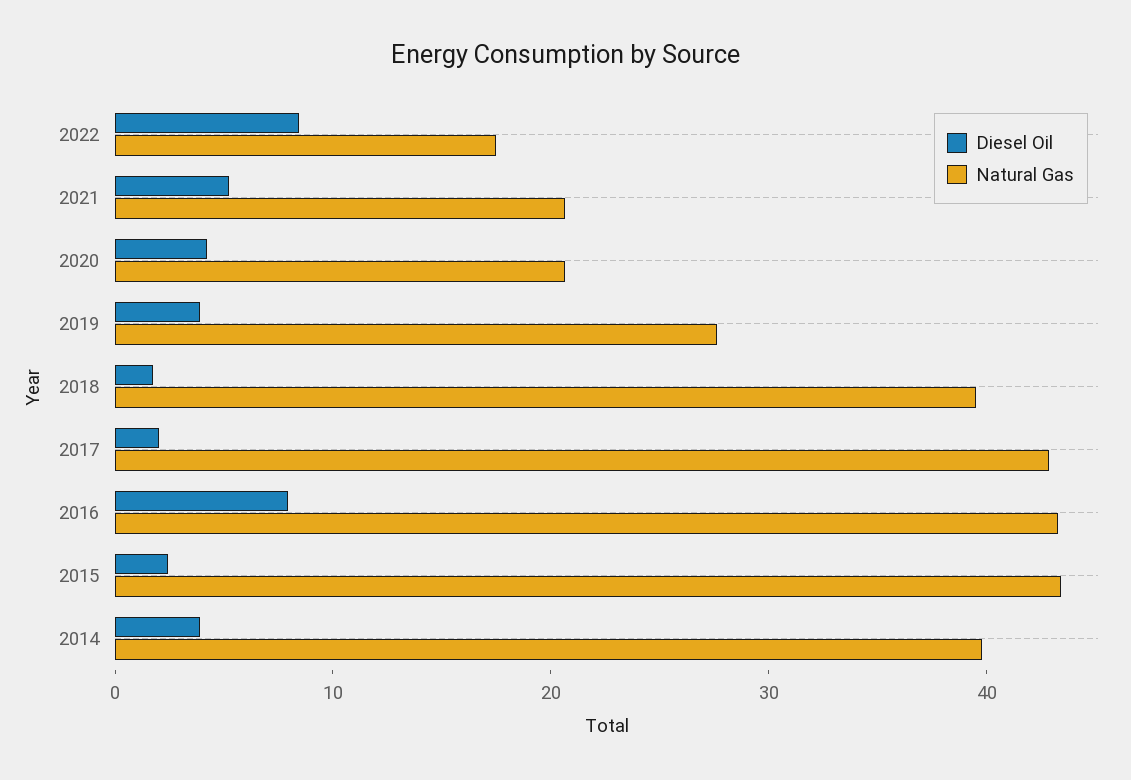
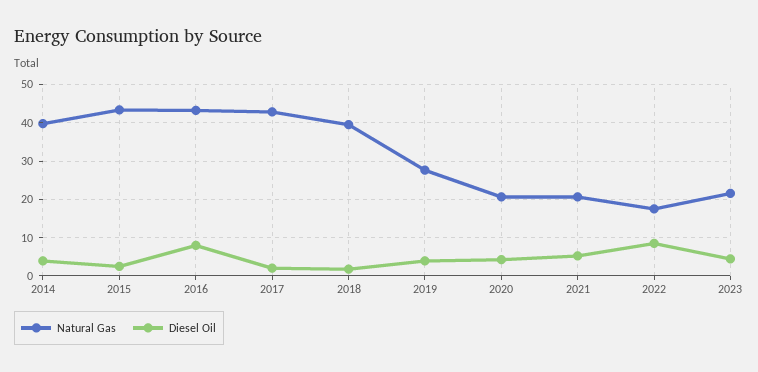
Natural Gas, 2023: none -> 22
Diesel Oil, 2023: none -> 4

